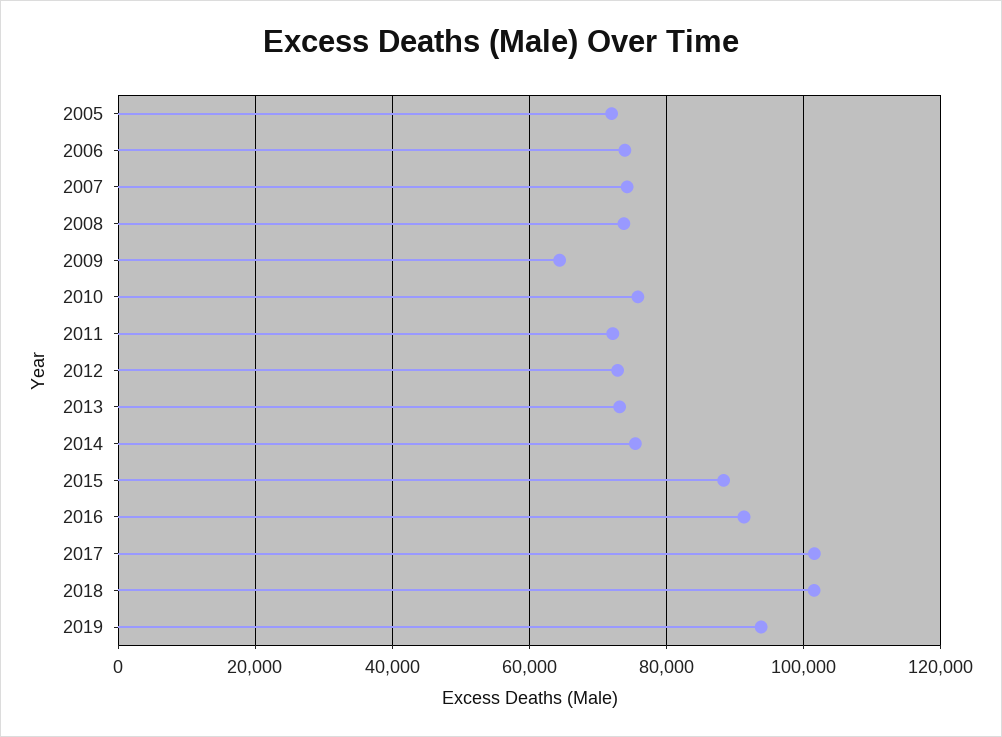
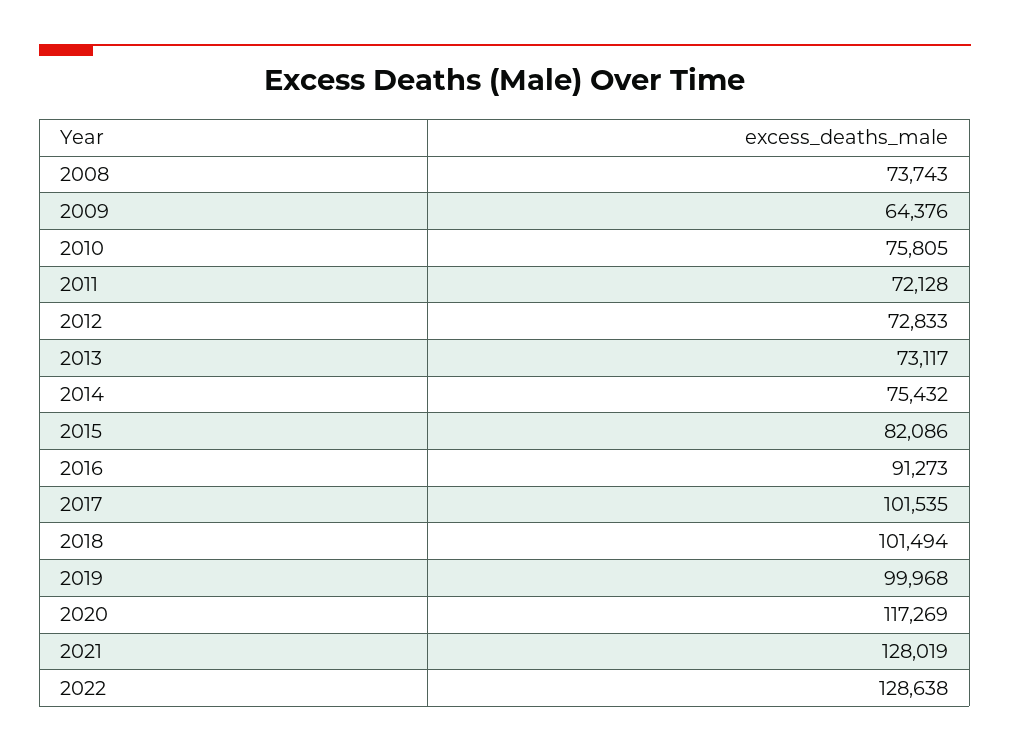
2005: 72000 -> none
2006: 74000 -> none
2007: 74000 -> none
2015: 88000 -> 82086
2019: 94000 -> 99968
2020: none -> 117269
2021: none -> 128019
2022: none -> 128638

